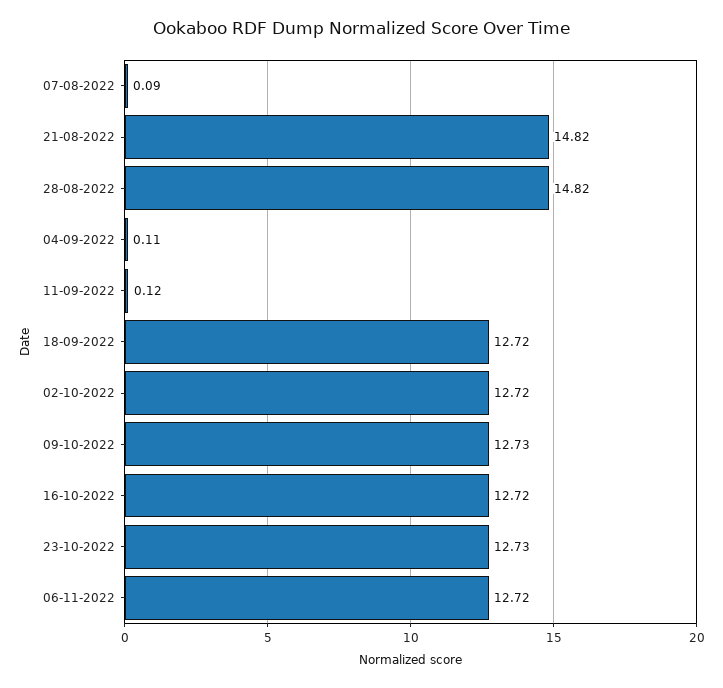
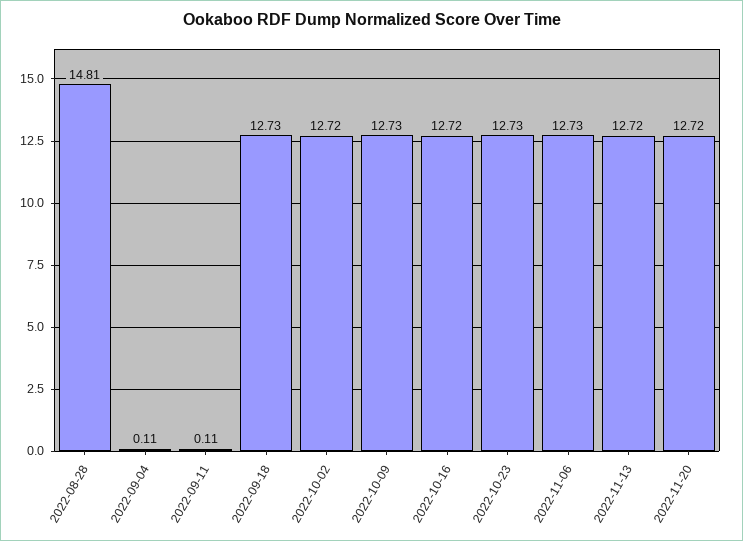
07-08-2022: 0.09 -> none
21-08-2022: 14.82 -> none
28-08-2022: 14.82 -> 14.81
11-09-2022: 0.12 -> 0.11
18-09-2022: 12.72 -> 12.73
06-11-2022: 12.72 -> 12.73
2022-11-13: none -> 12.72
2022-11-20: none -> 12.72

